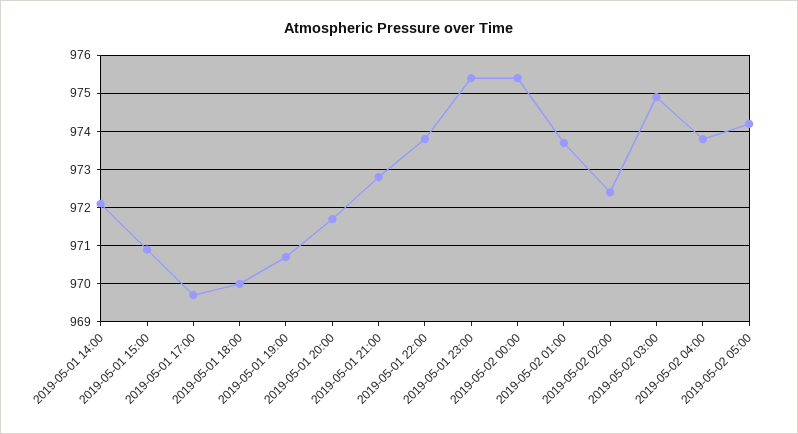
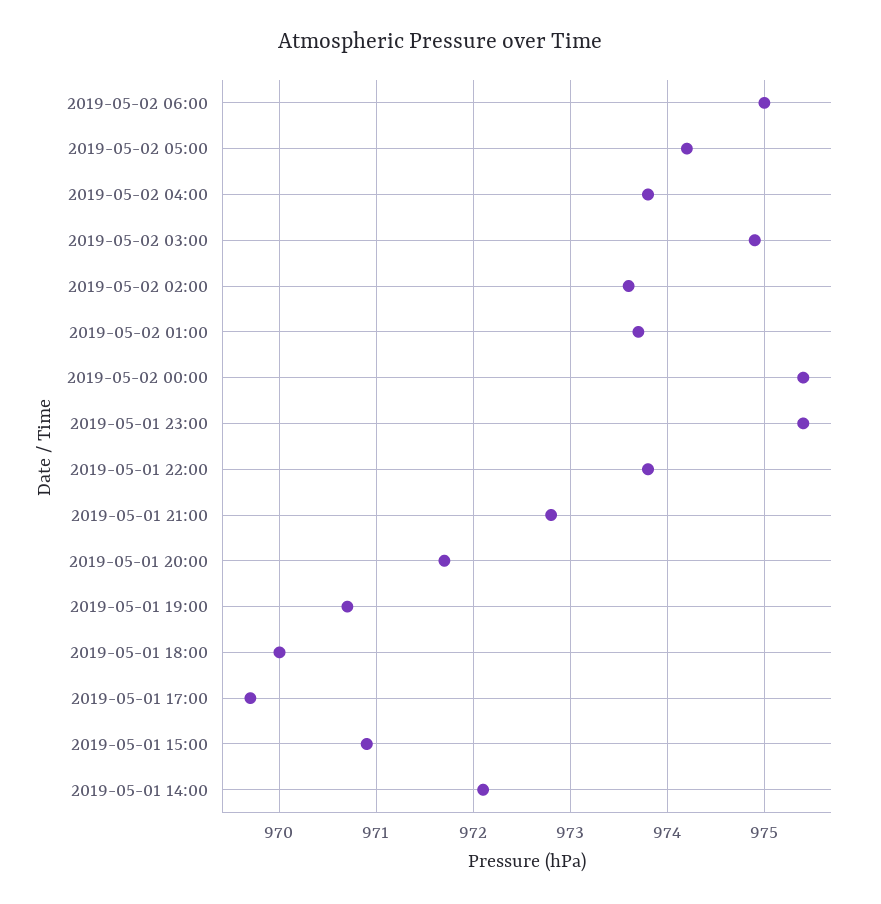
2019-05-02 02:00: 972.5 -> 973.6
2019-05-02 06:00: none -> 975

